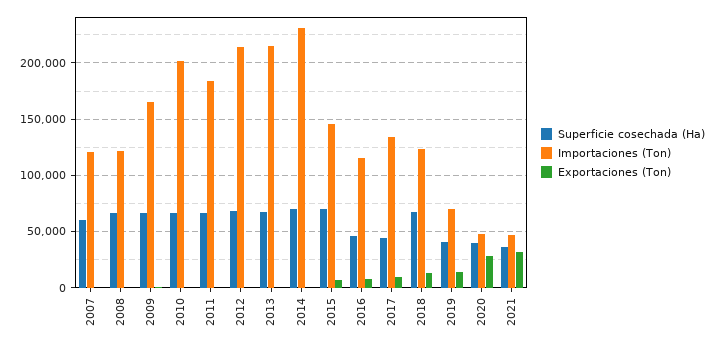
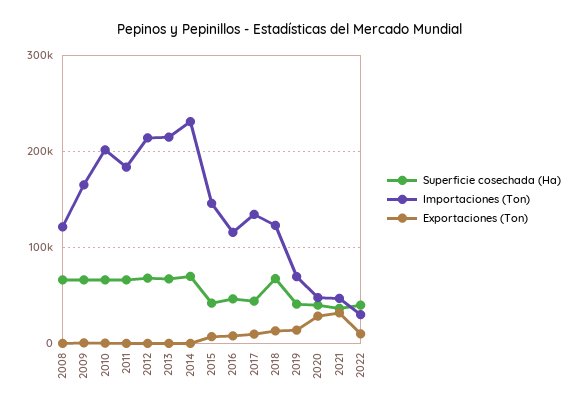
Superficie cosechada (Ha), 2007: 60000 -> none
Importaciones (Ton), 2007: 120000 -> none
Exportaciones (Ton), 2007: 0 -> none
Superficie cosechada (Ha), 2015: 70000 -> 40000
Superficie cosechada (Ha), 2022: none -> 40000
Importaciones (Ton), 2022: none -> 30000
Exportaciones (Ton), 2022: none -> 10000

